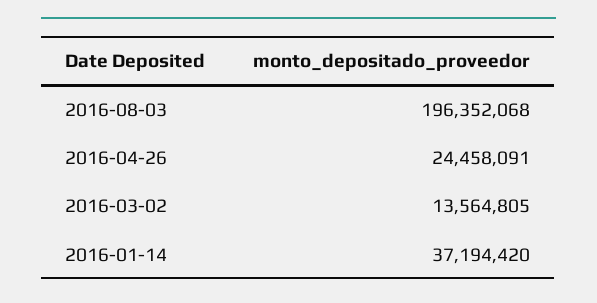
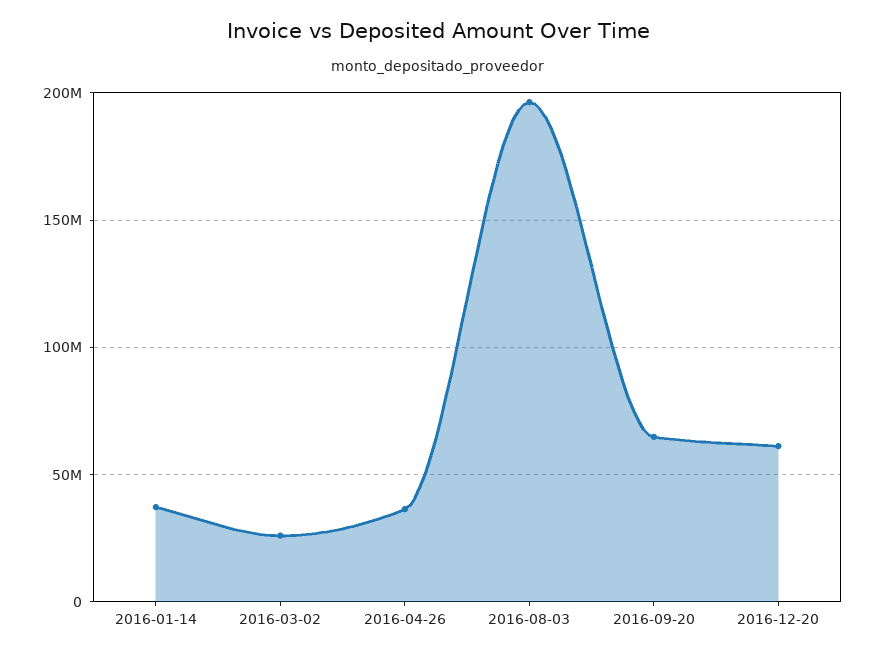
2016-04-26: 24458091 -> 35000000
2016-03-02: 13564805 -> 25000000
2016-09-20: none -> 65000000
2016-12-20: none -> 60000000

